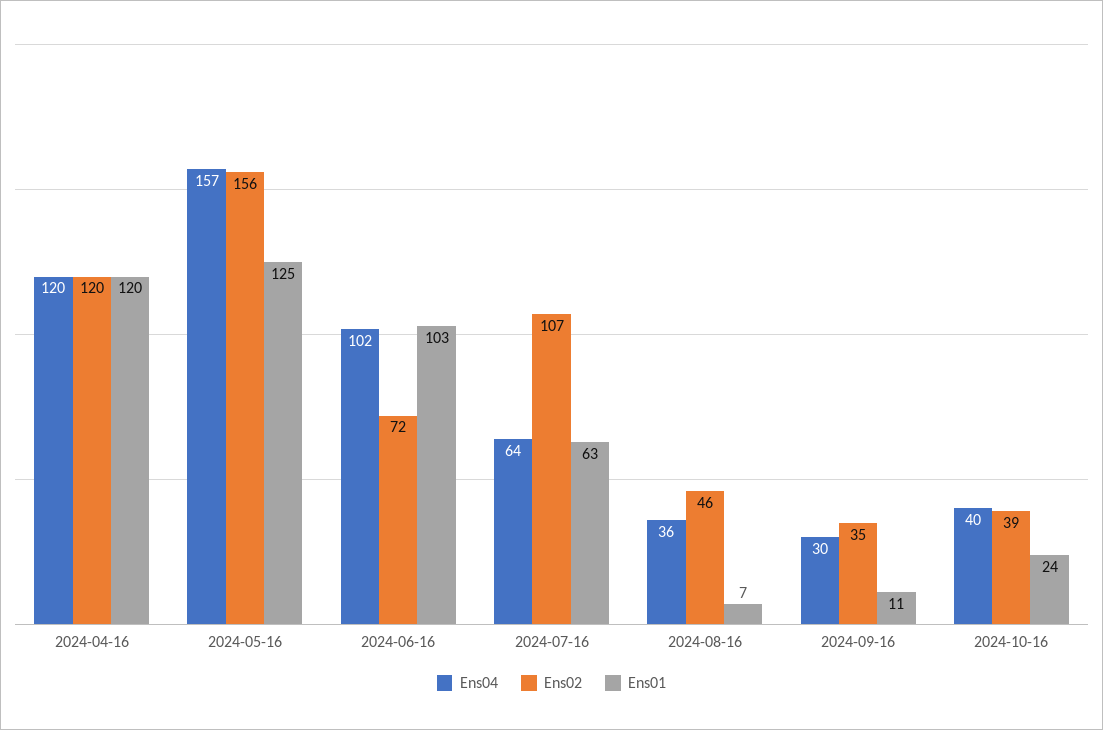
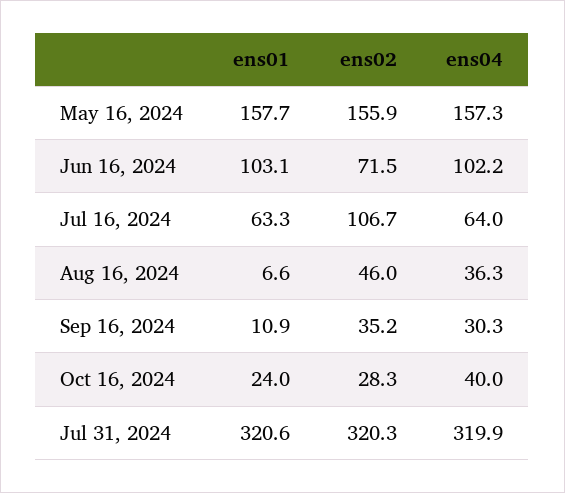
Ens04, 2024-04-16: 120 -> none
Ens02, 2024-04-16: 120 -> none
Ens01, 2024-04-16: 120 -> none
Ens01, 2024-05-16: 125 -> 157.7
Ens02, 2024-10-16: 39 -> 28.3
Ens01, Jul 31, 2024: none -> 320.6
Ens02, Jul 31, 2024: none -> 320.3
Ens04, Jul 31, 2024: none -> 319.9

